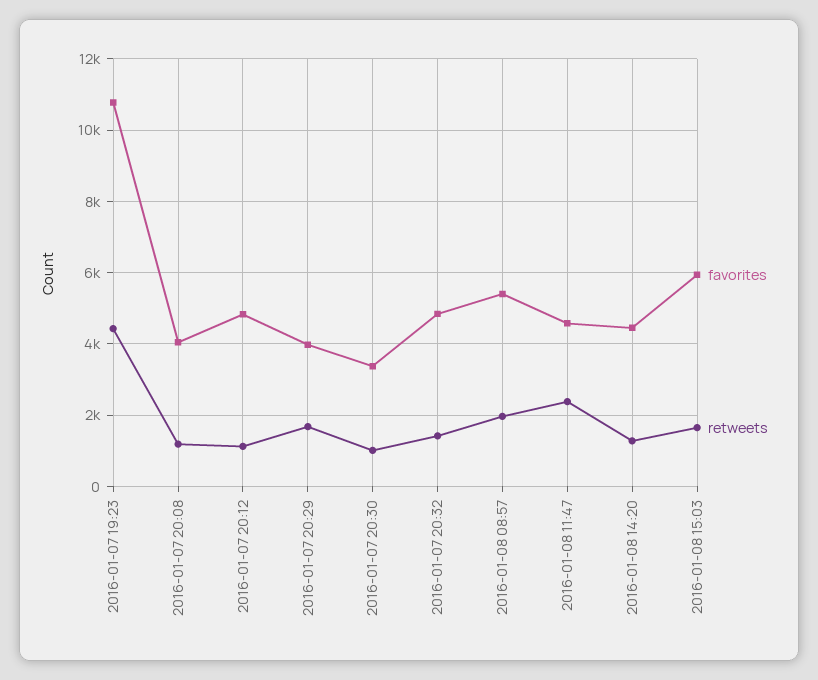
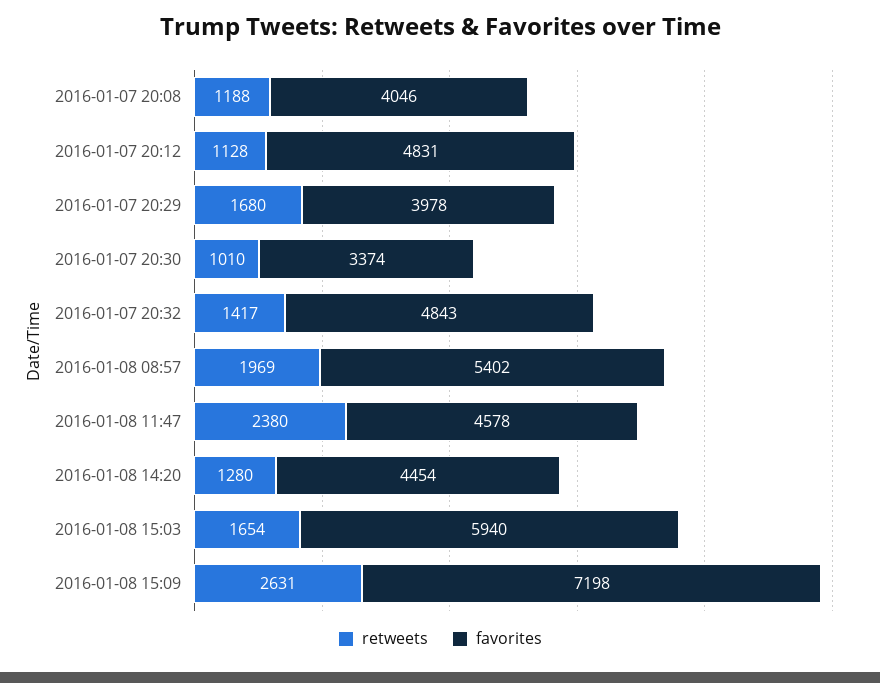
favorites, 2016-01-07 19:23: 10800 -> none
retweets, 2016-01-07 19:23: 4400 -> none
retweets, 2016-01-08 15:09: none -> 2631
favorites, 2016-01-08 15:09: none -> 7198

